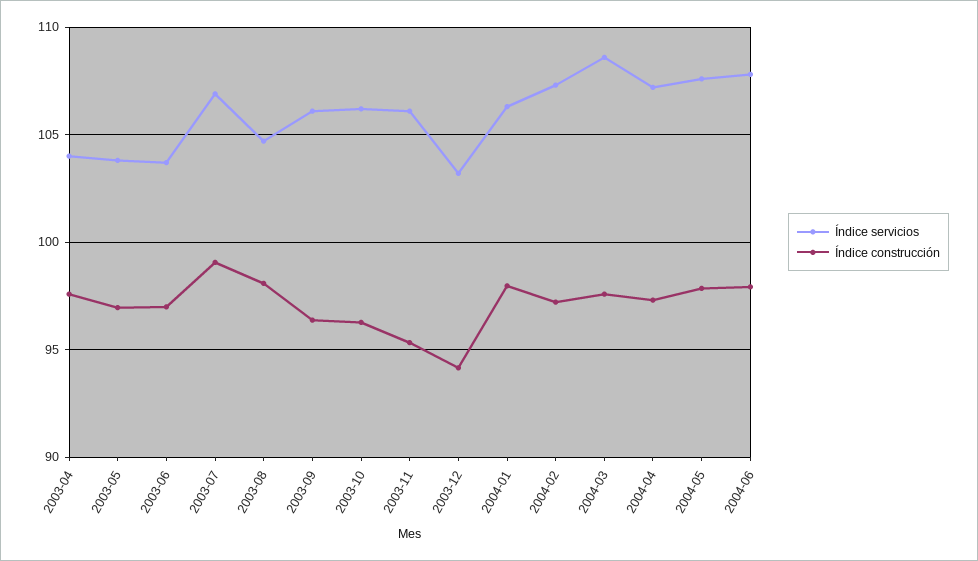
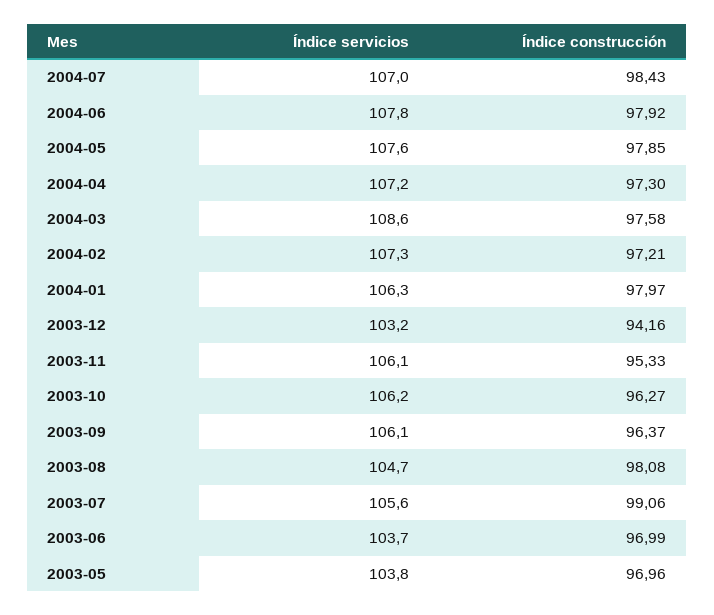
Índice servicios, 2003-04: 104 -> none
Índice construcción, 2003-04: 97.5 -> none
Índice servicios, 2003-07: 107 -> 105.6
Índice servicios, 2004-07: none -> 107
Índice construcción, 2004-07: none -> 98.43

